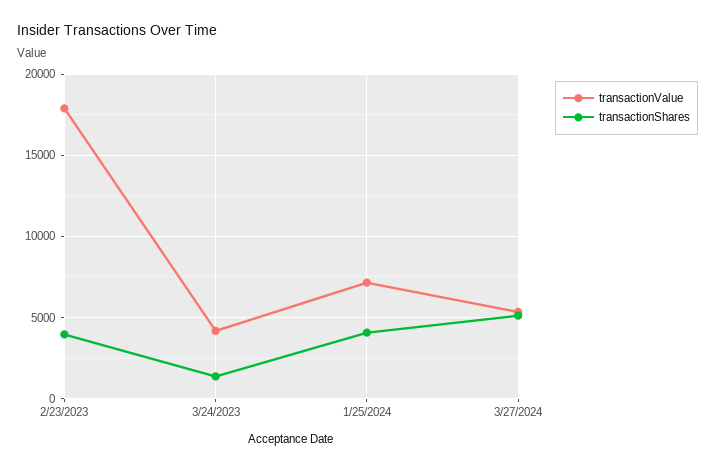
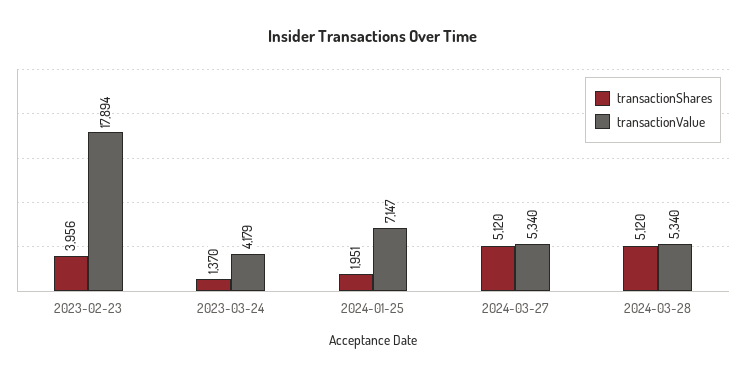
transactionShares, 1/25/2024: 4000 -> 1951
transactionShares, 2024-03-28: none -> 5120
transactionValue, 2024-03-28: none -> 5340

